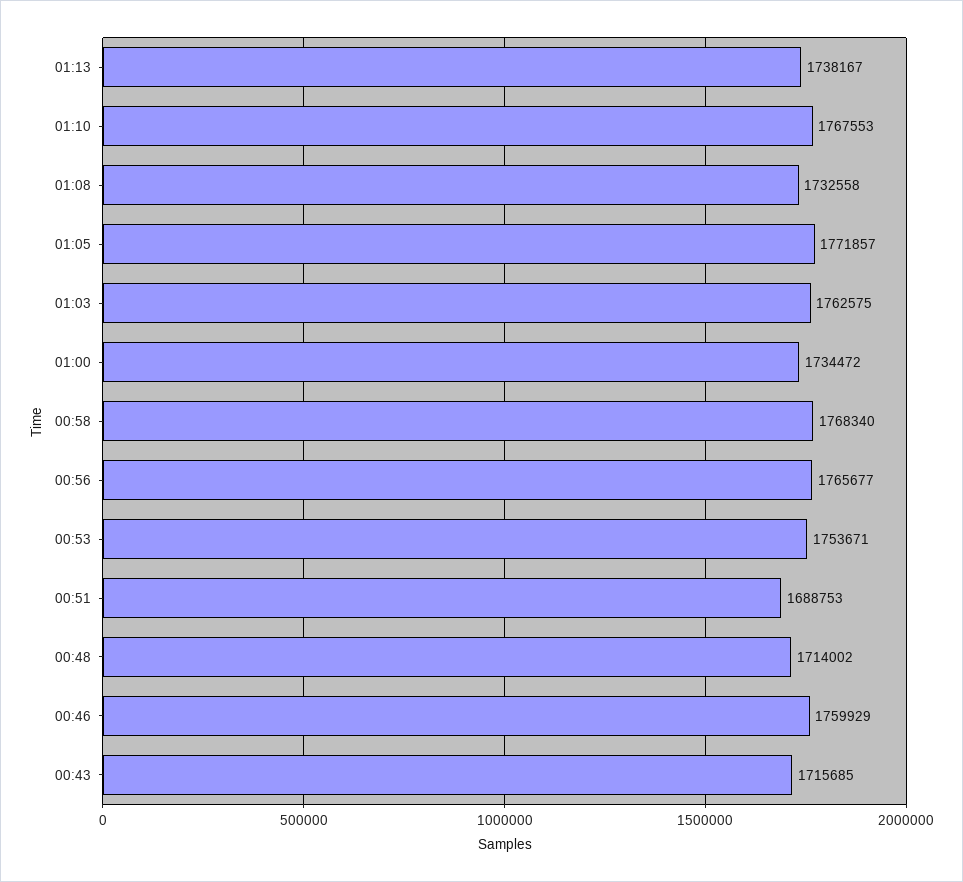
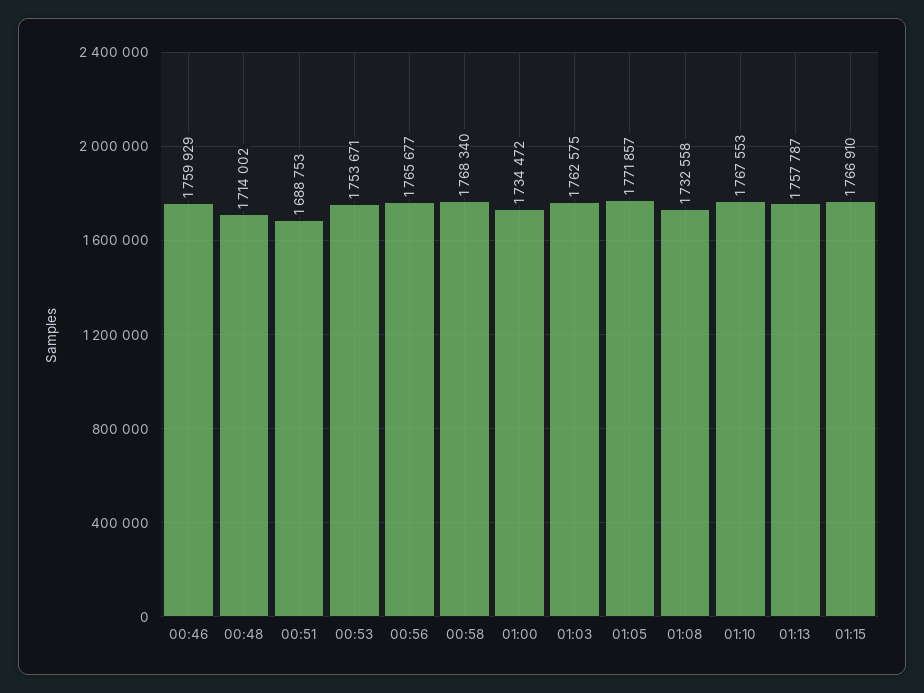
01:13: 1738167 -> 1757787
00:43: 1715685 -> none
01:15: none -> 1766910

